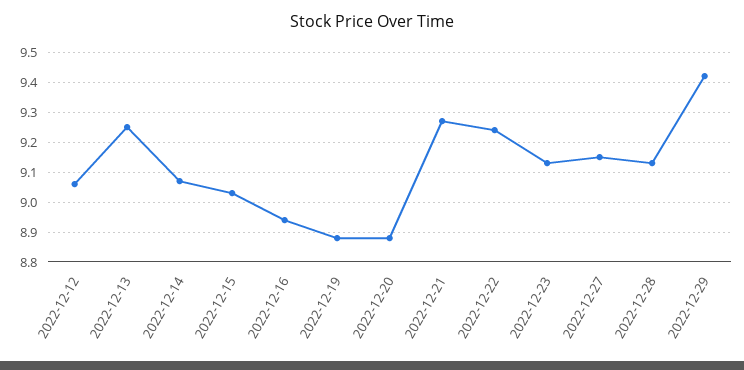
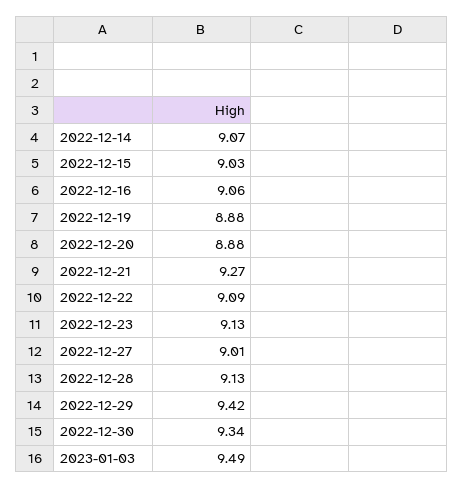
2022-12-12: 9.05 -> none
2022-12-13: 9.25 -> none
2022-12-16: 8.95 -> 9.06
2022-12-22: 9.25 -> 9.09
2022-12-27: 9.15 -> 9.01
2022-12-30: none -> 9.34
2023-01-03: none -> 9.49

